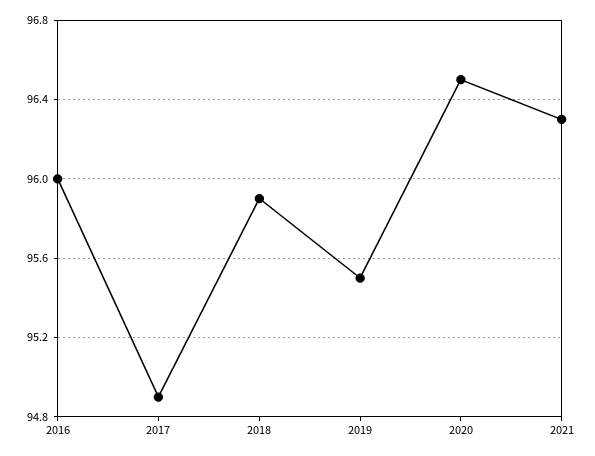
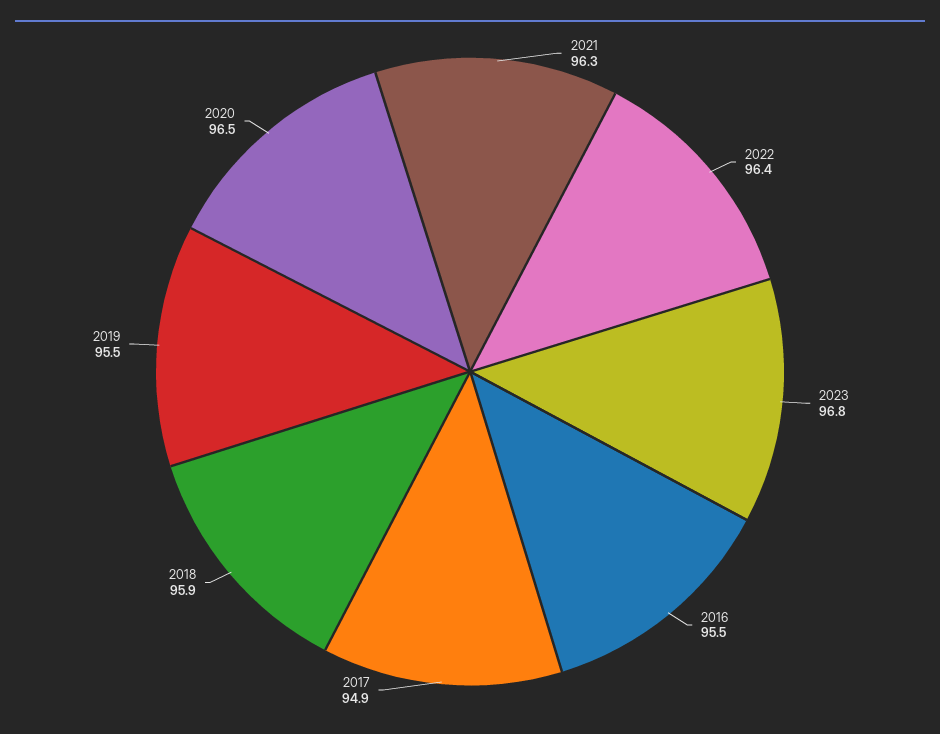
2016: 96 -> 95.5
2022: none -> 96.4
2023: none -> 96.8

